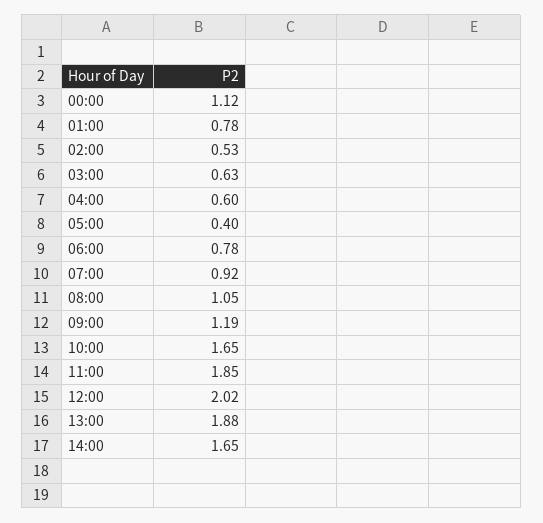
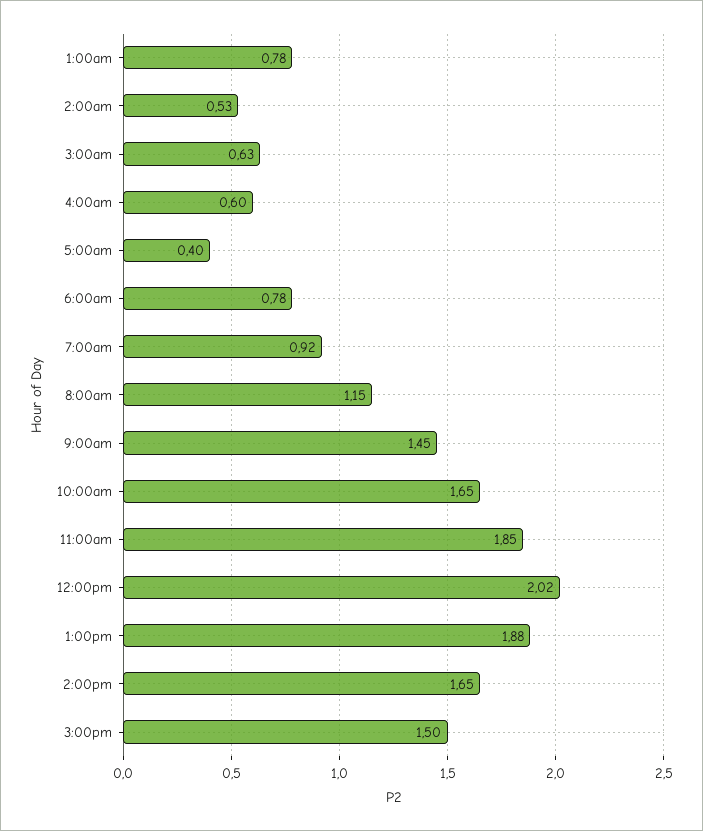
00:00: 1.12 -> none
08:00: 1.05 -> 1.15
09:00: 1.19 -> 1.45
3:00pm: none -> 1.5

